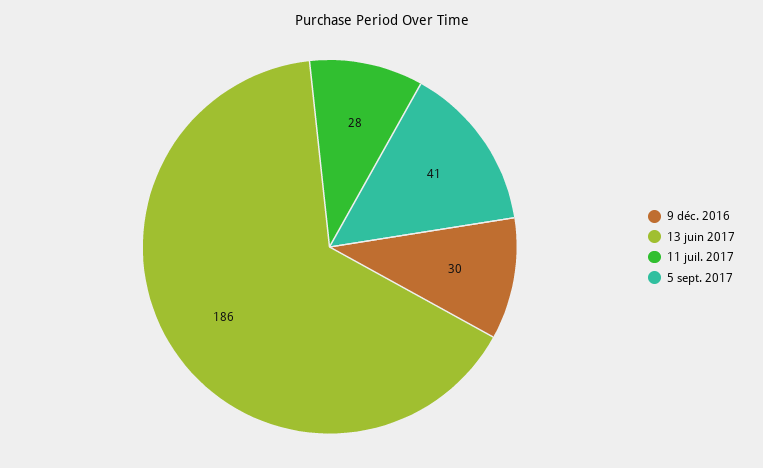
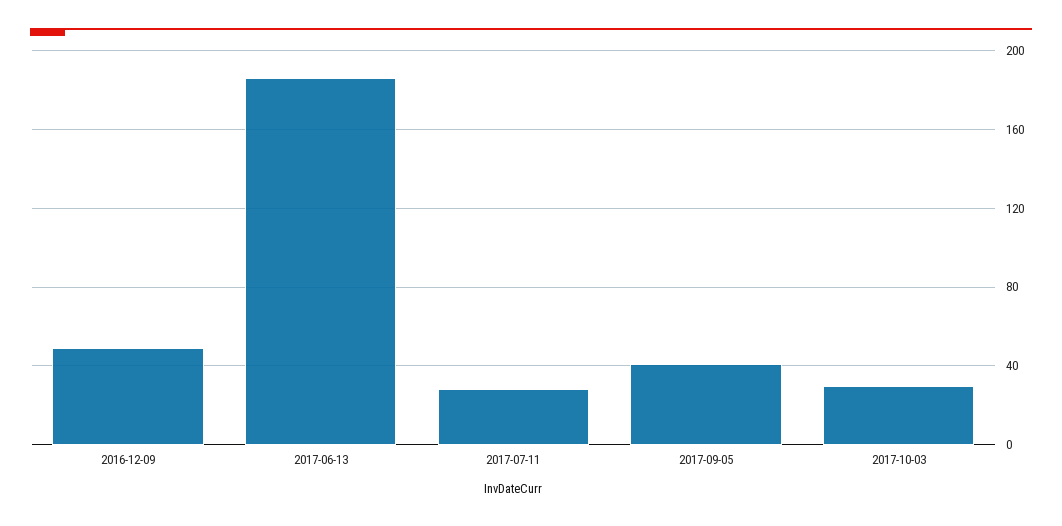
9 déc. 2016: 30 -> 50
2017-10-03: none -> 30

